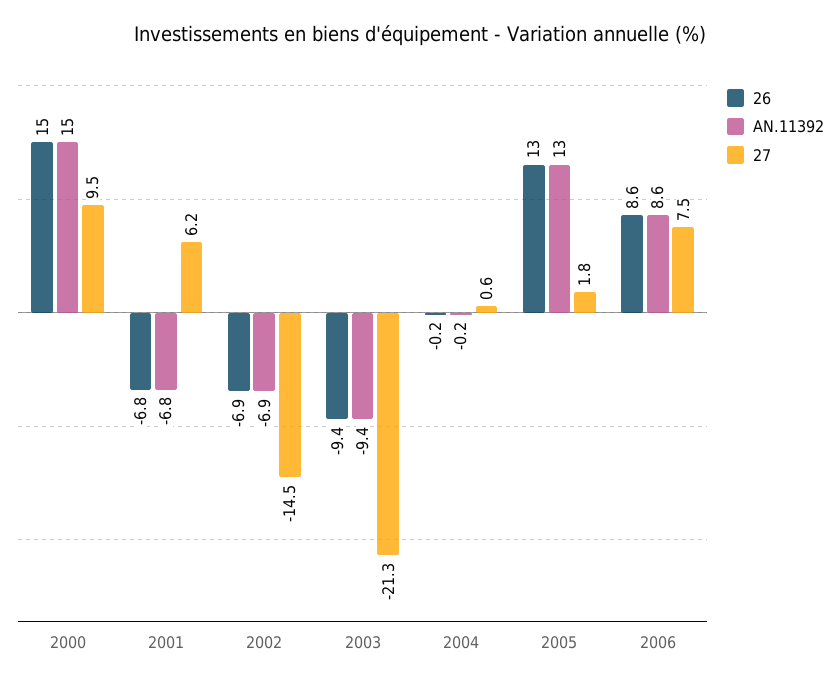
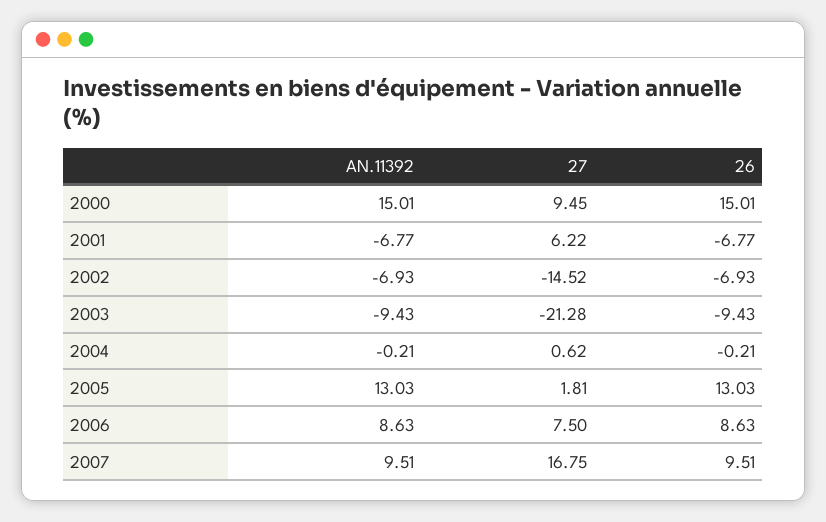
AN.11392, 2007: none -> 9.51
27, 2007: none -> 16.75
26, 2007: none -> 9.51

